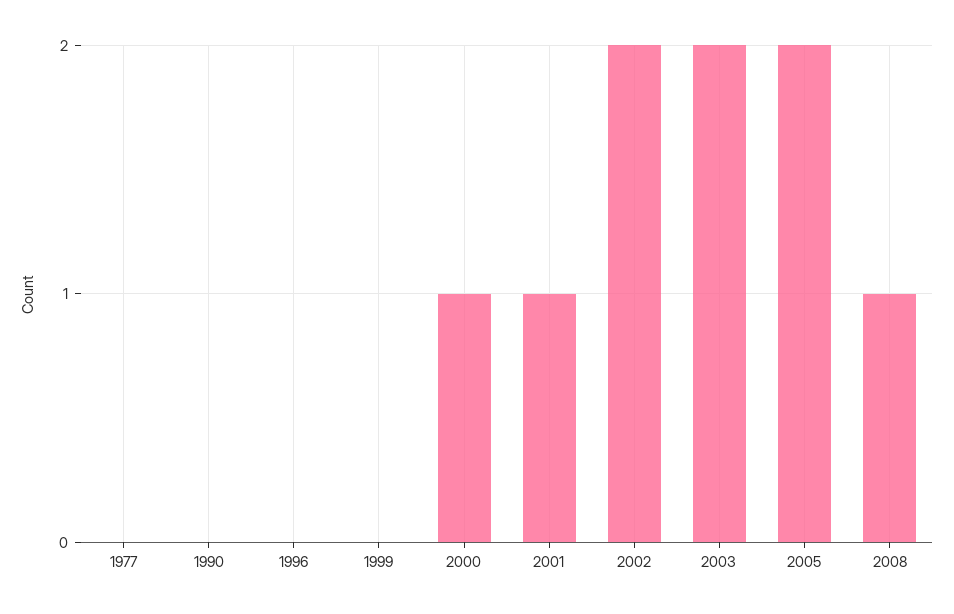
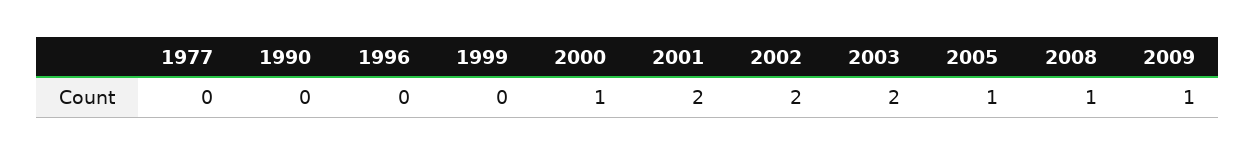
2001: 1 -> 2
2005: 2 -> 1
2009: none -> 1

